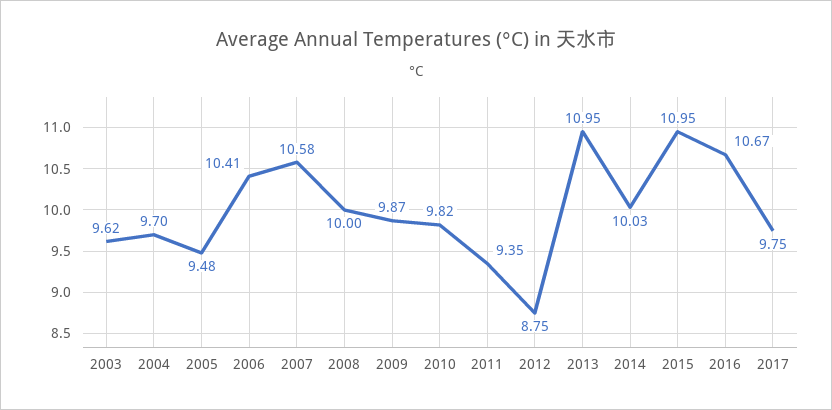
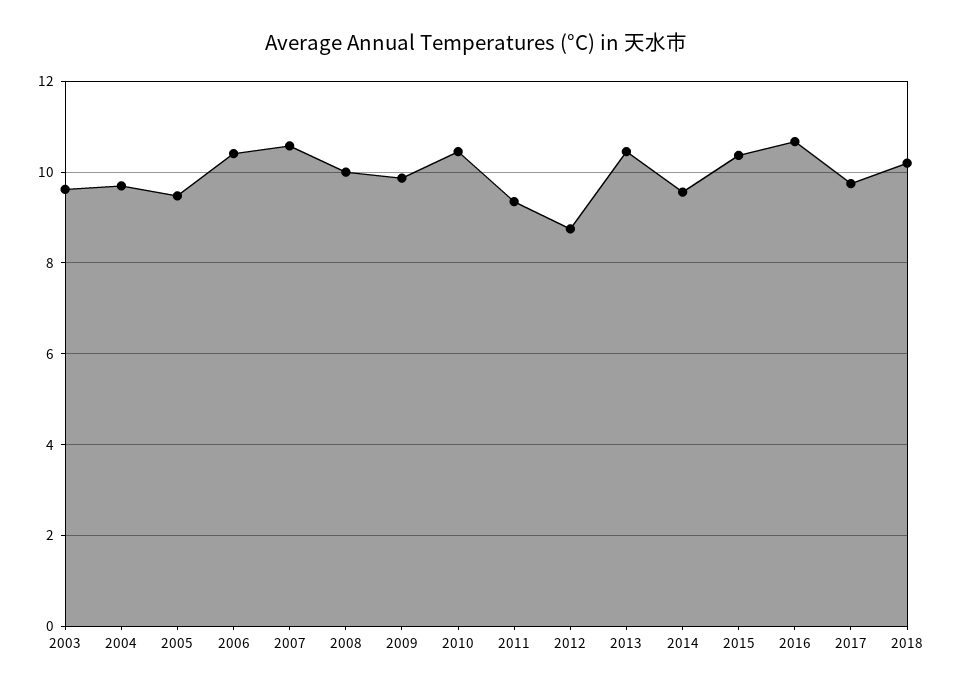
2010: 9.82 -> 10.4
2013: 10.95 -> 10.4
2014: 10.03 -> 9.6
2015: 10.95 -> 10.4
2018: none -> 10.2

